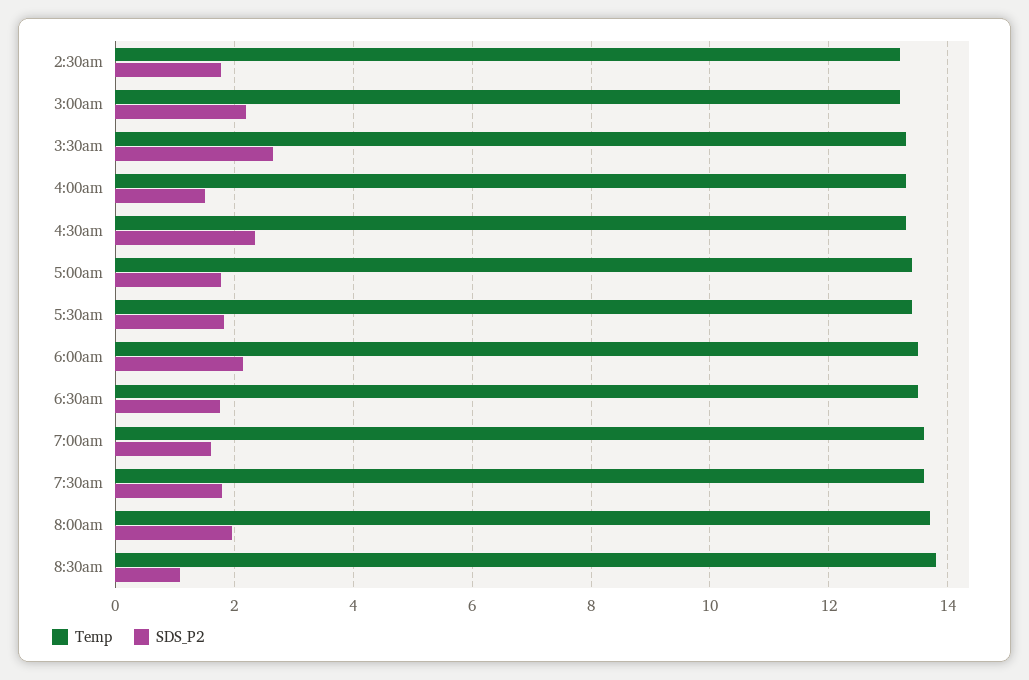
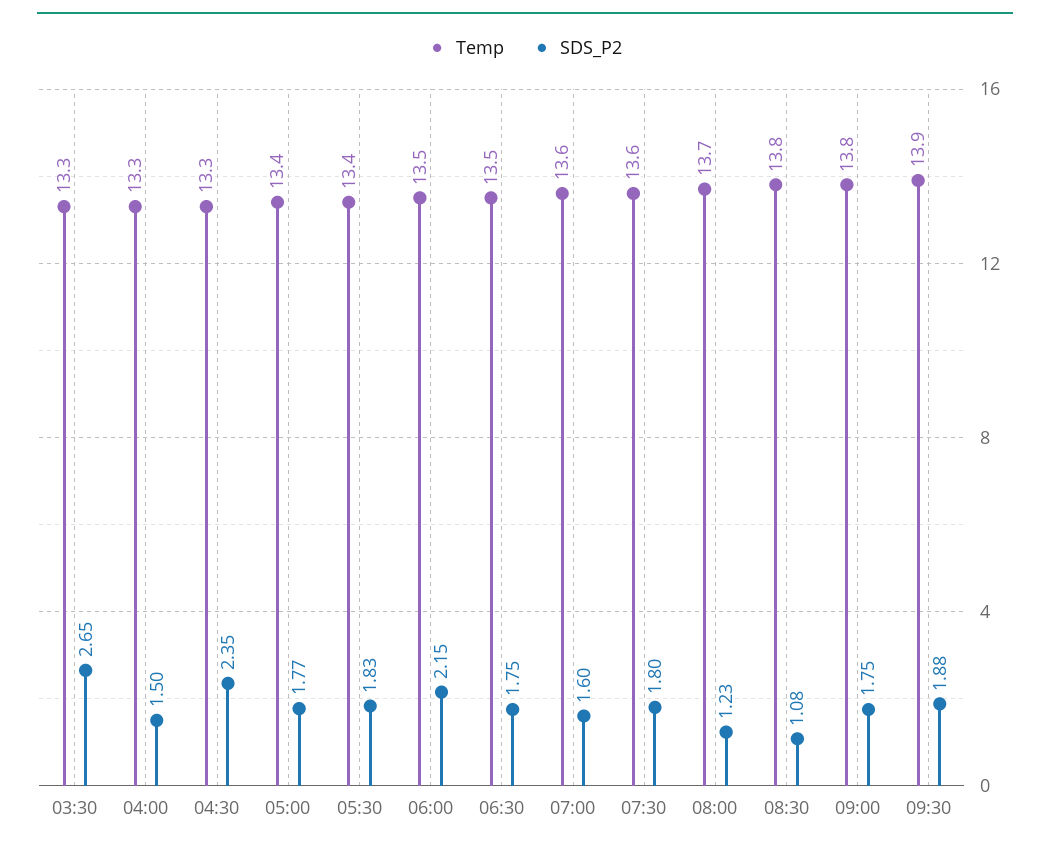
Temp, 2:30am: 13.2 -> none
SDS_P2, 2:30am: 1.8 -> none
Temp, 3:00am: 13.2 -> none
SDS_P2, 3:00am: 2.2 -> none
SDS_P2, 8:00am: 2 -> 1.23
Temp, 09:00: none -> 13.8
SDS_P2, 09:00: none -> 1.75
Temp, 09:30: none -> 13.9
SDS_P2, 09:30: none -> 1.88

